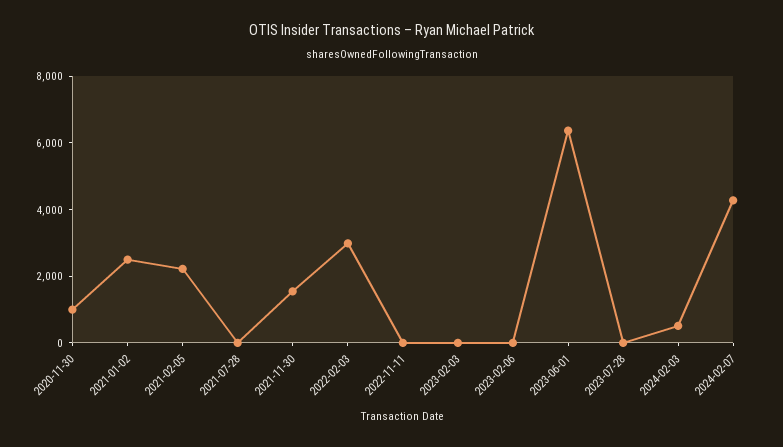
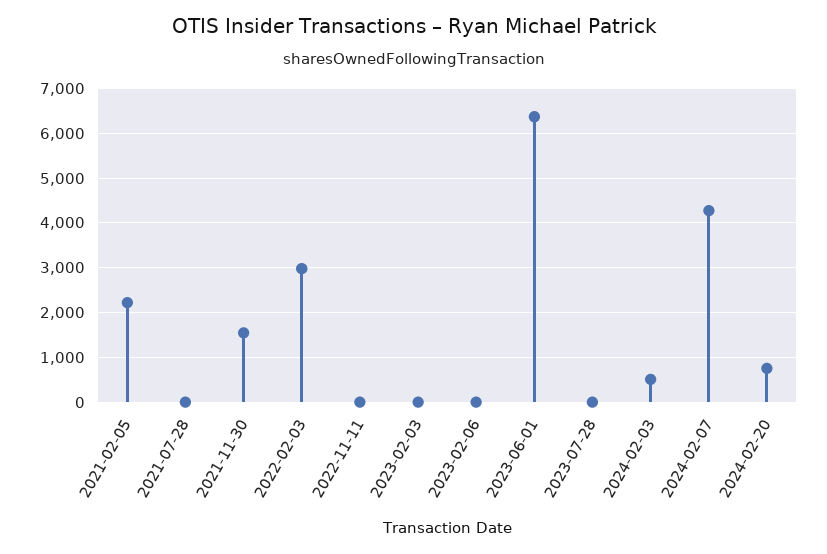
2020-11-30: 1000 -> none
2021-01-02: 2500 -> none
2024-02-20: none -> 800

